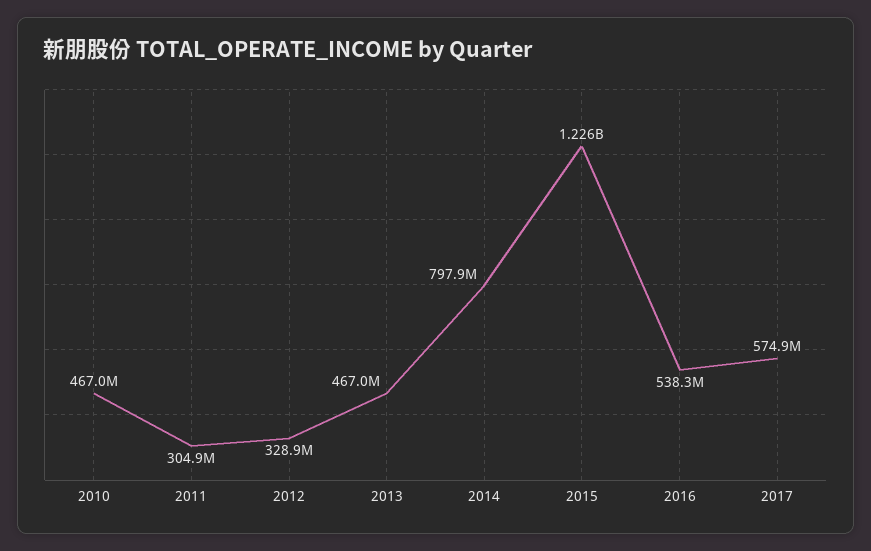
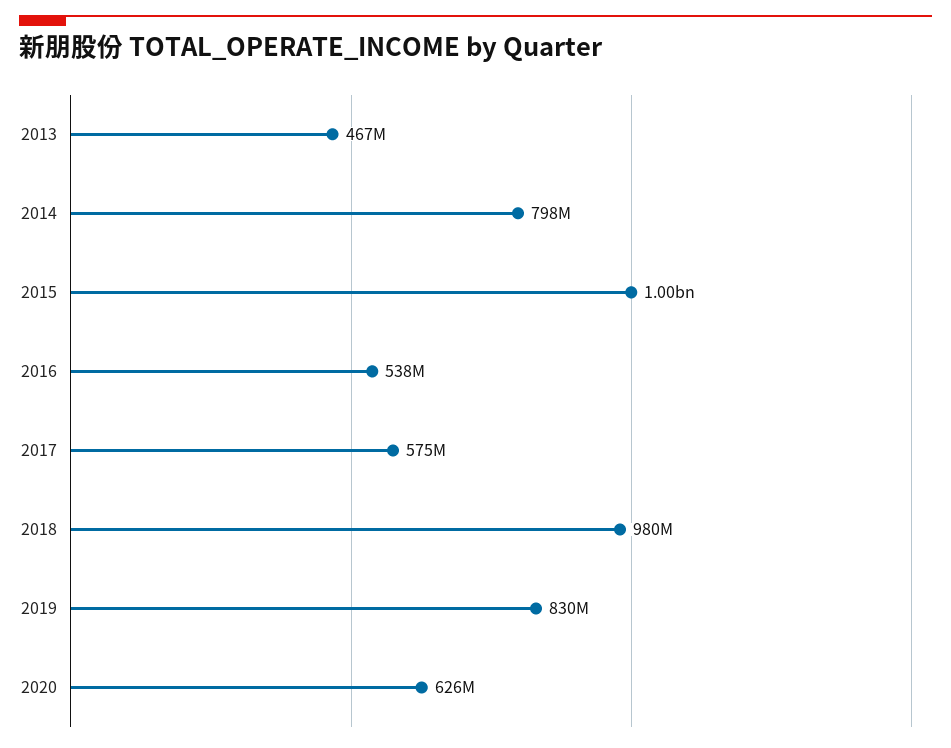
2010: 467000000 -> none
2011: 304900000 -> none
2012: 328900000 -> none
2015: 1226000000 -> 1000000000
2018: none -> 980000000
2019: none -> 830000000
2020: none -> 626000000

